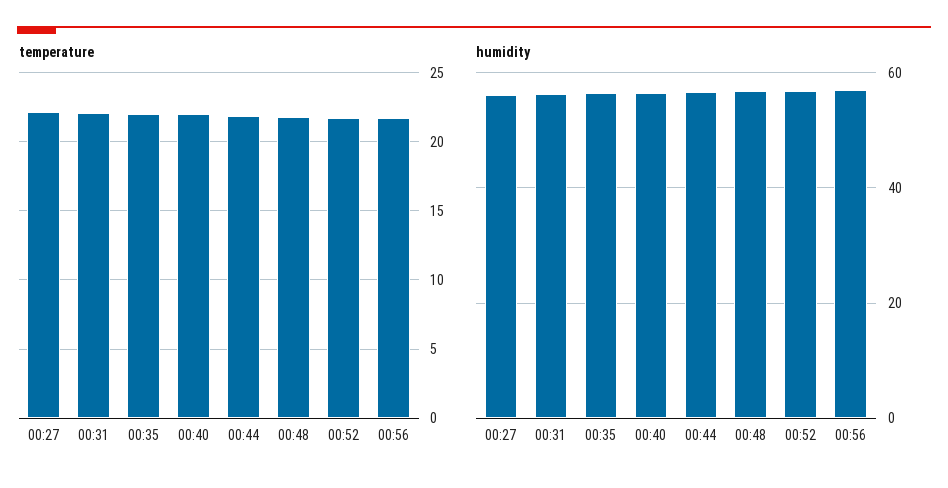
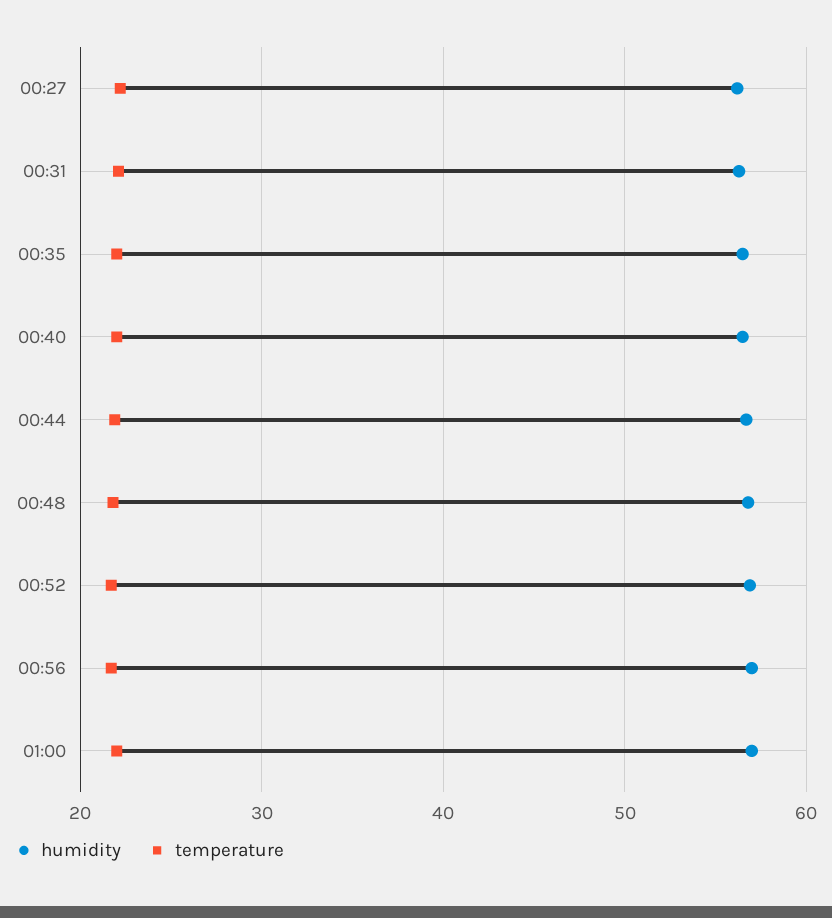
humidity, 01:00: none -> 57
temperature, 01:00: none -> 22

